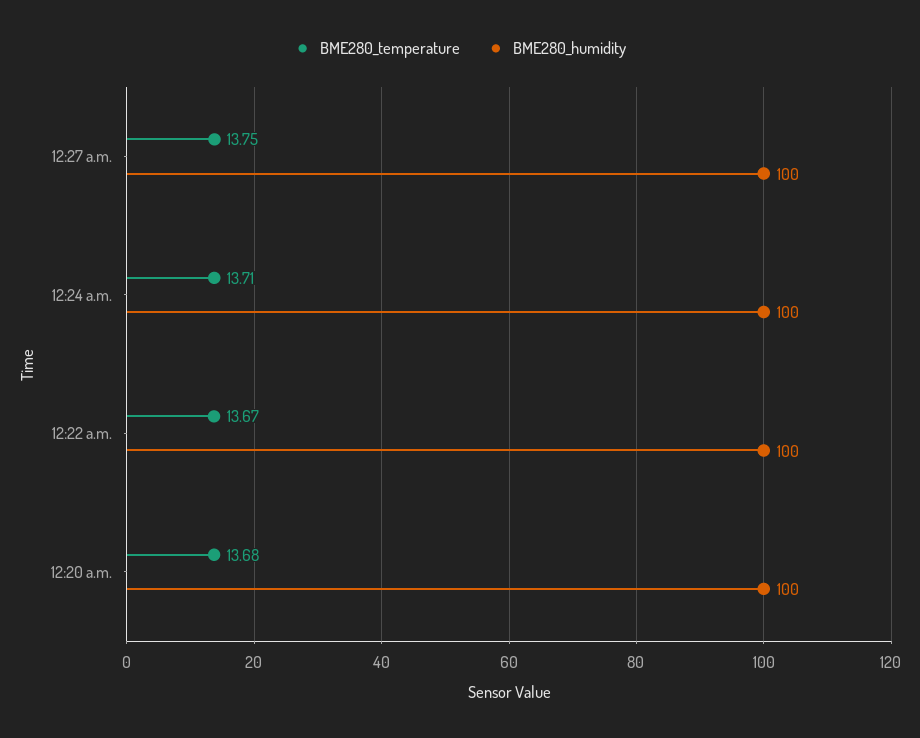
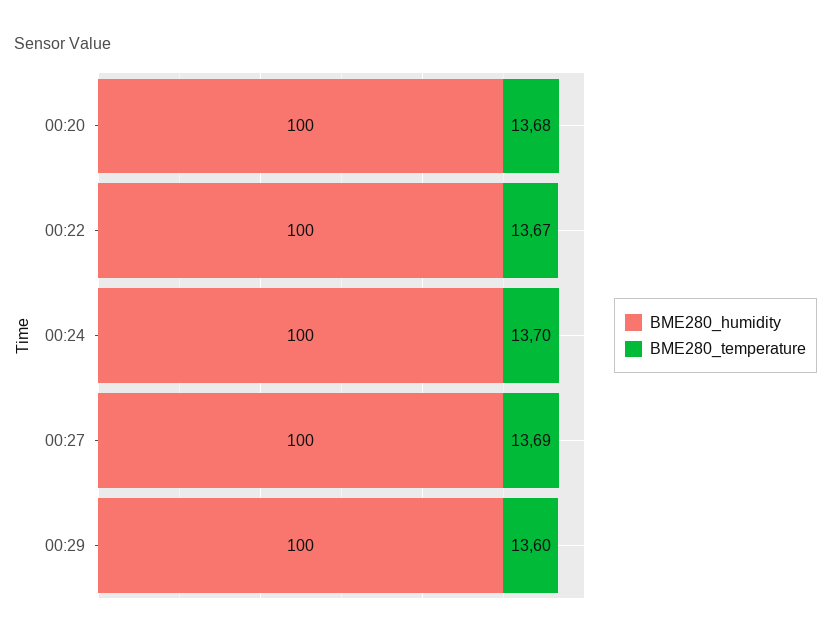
BME280_temperature, 12:27 a.m.: 13.75 -> 13.69
BME280_temperature, 12:24 a.m.: 13.71 -> 13.7
BME280_humidity, 00:29: none -> 100
BME280_temperature, 00:29: none -> 13.6

